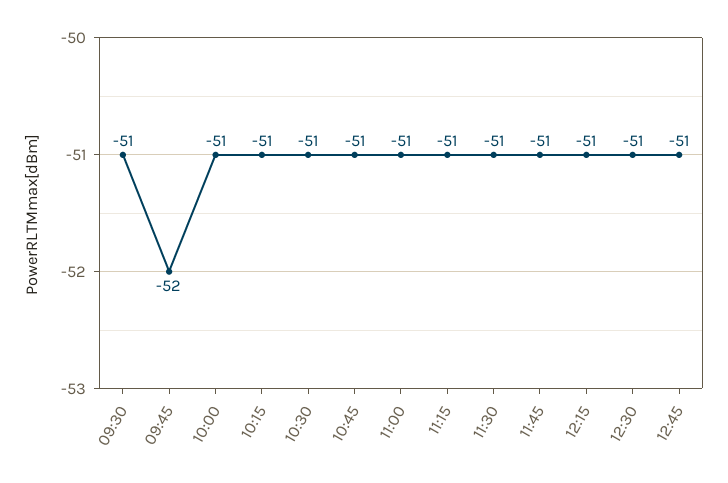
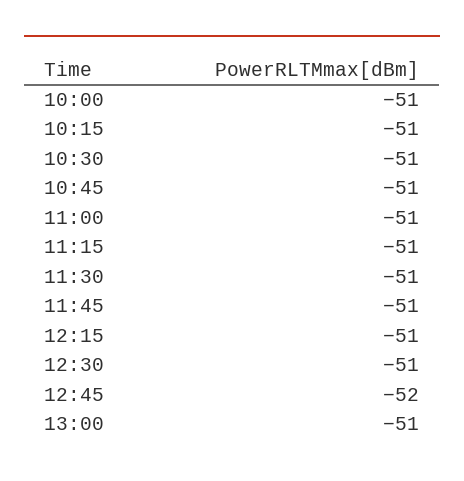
09:30: -51 -> none
09:45: -52 -> none
12:45: -51 -> -52
13:00: none -> -51

